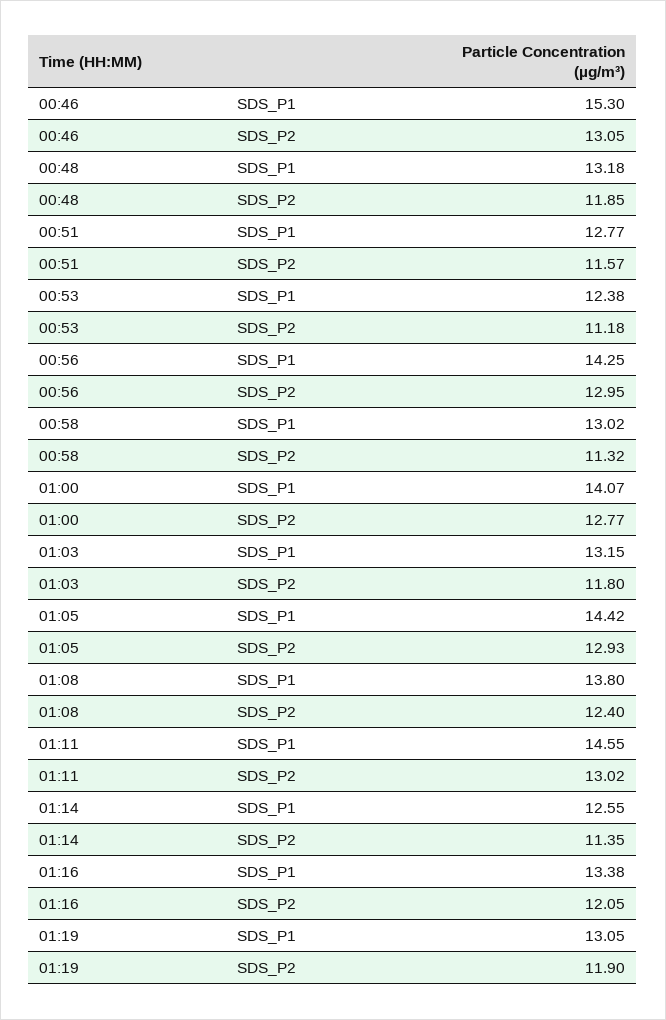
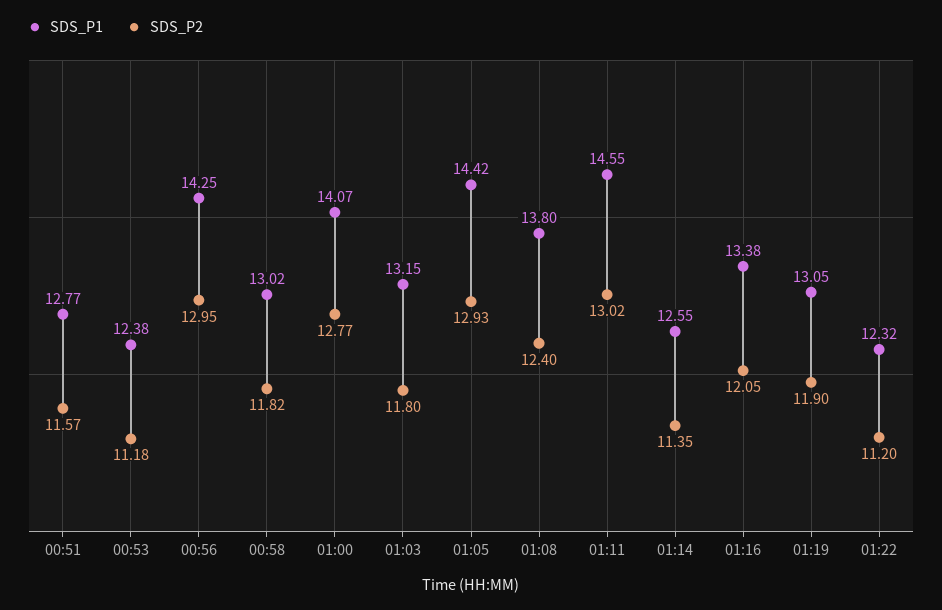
SDS_P1, 00:46: 15.3 -> none
SDS_P2, 00:46: 13.05 -> none
SDS_P1, 00:48: 13.18 -> none
SDS_P2, 00:48: 11.85 -> none
SDS_P2, 00:58: 11.32 -> 11.82
SDS_P1, 01:22: none -> 12.32
SDS_P2, 01:22: none -> 11.2

